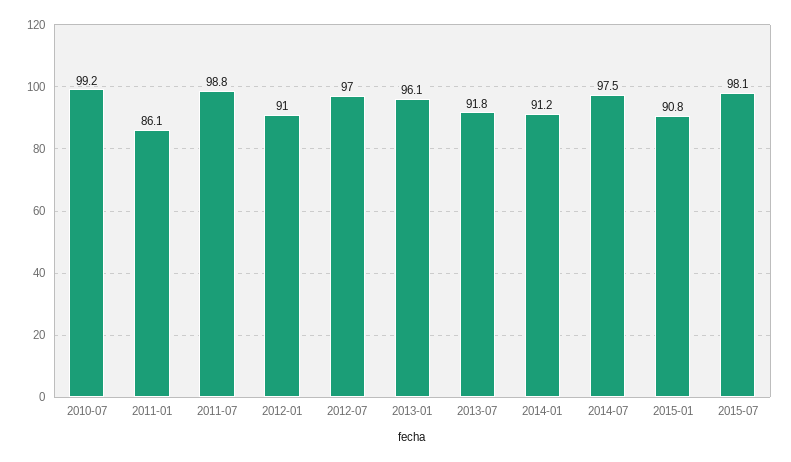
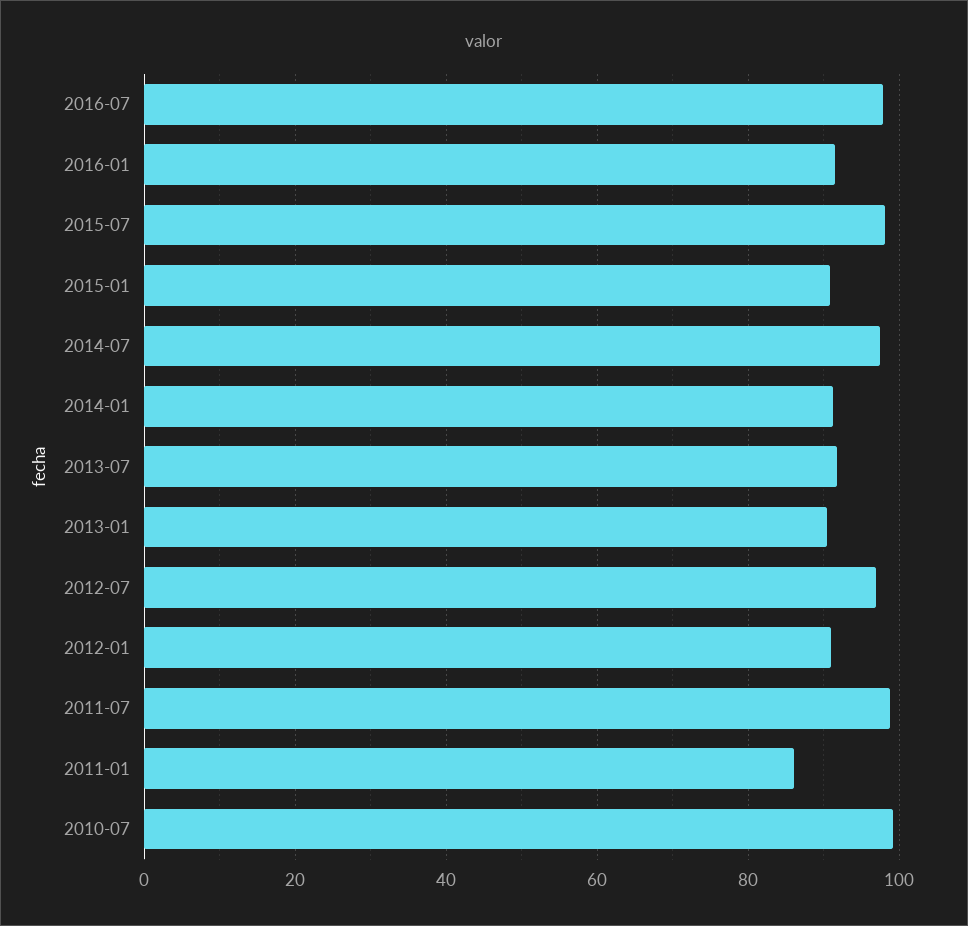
2013-01: 96.1 -> 90
2016-07: none -> 98
2016-01: none -> 92

